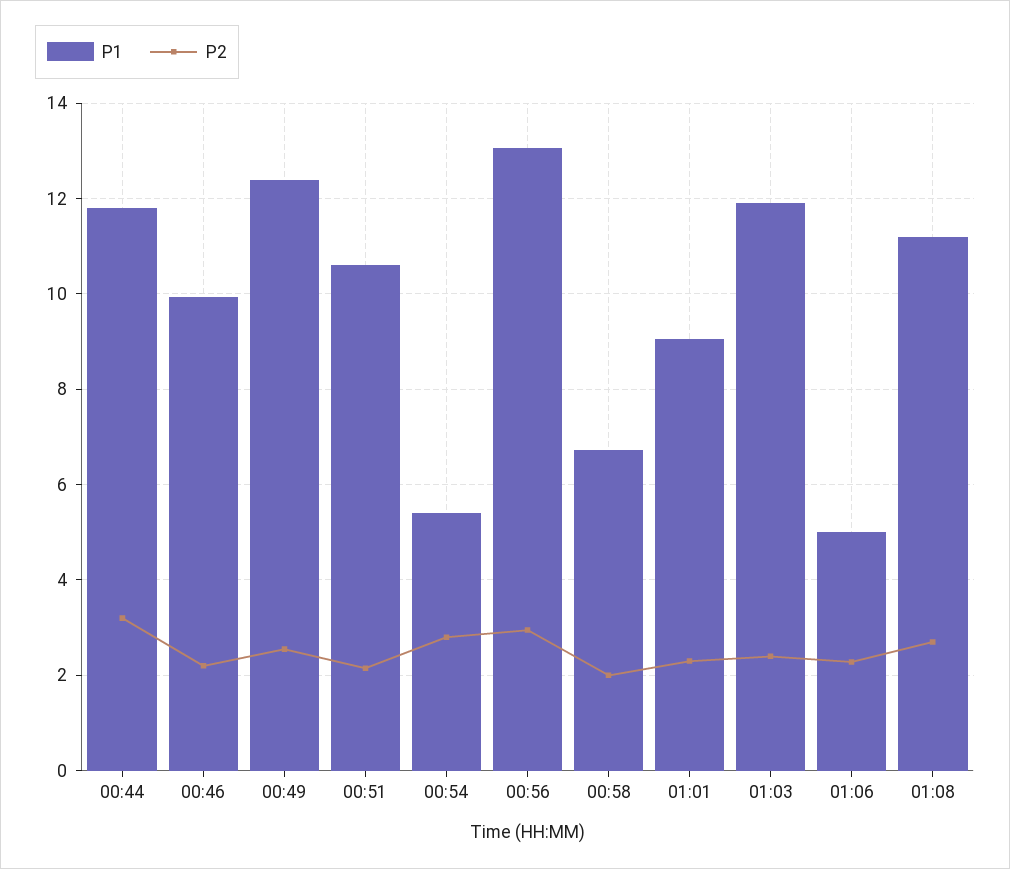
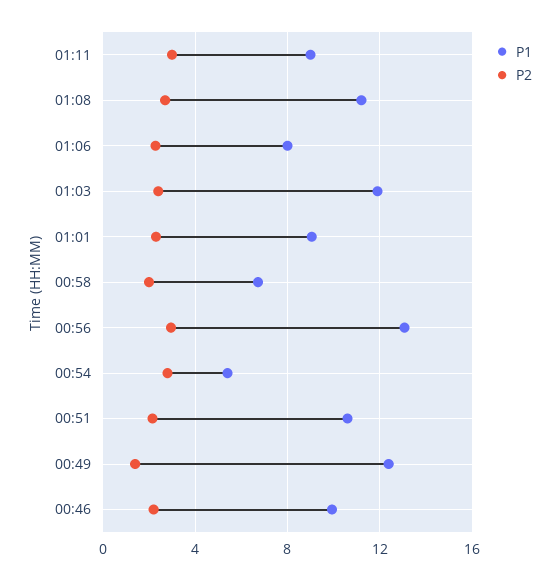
P1, 00:44: 11.8 -> none
P2, 00:44: 3.2 -> none
P2, 00:49: 2.6 -> 1.5
P1, 01:06: 5 -> 8
P1, 01:11: none -> 9
P2, 01:11: none -> 3

